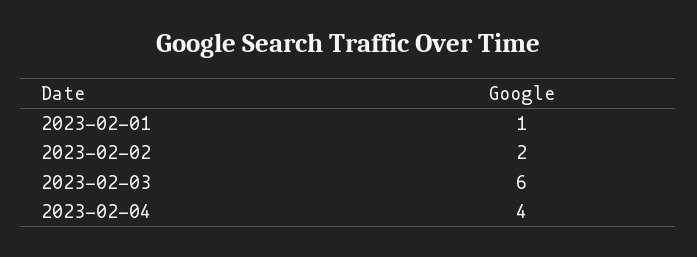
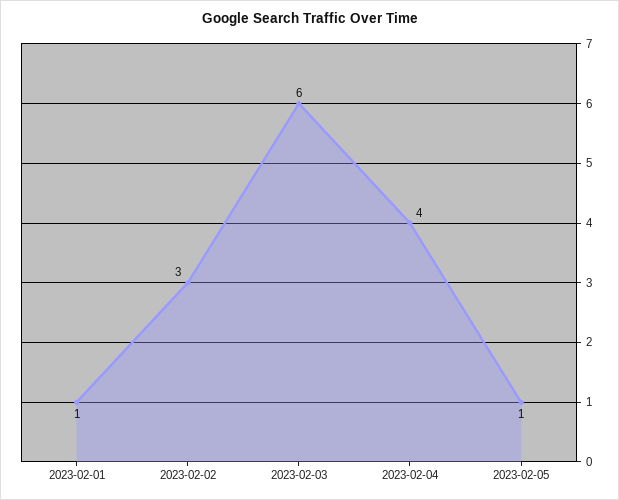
2023-02-02: 2 -> 3
2023-02-05: none -> 1

